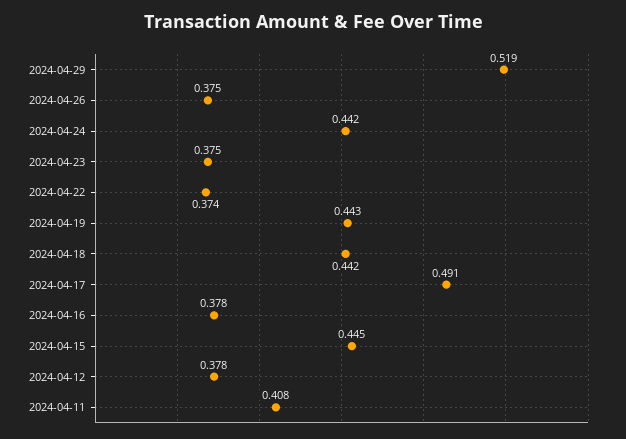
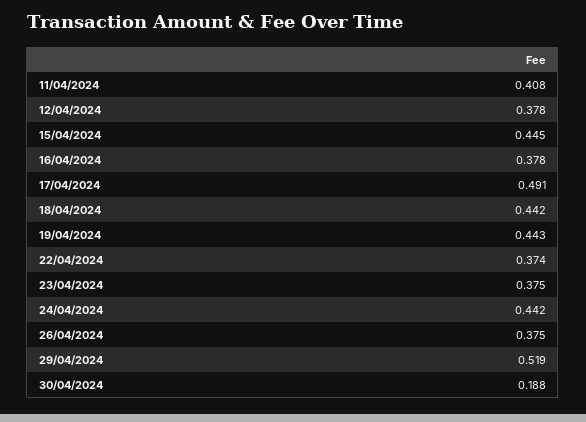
30/04/2024: none -> 0.188

